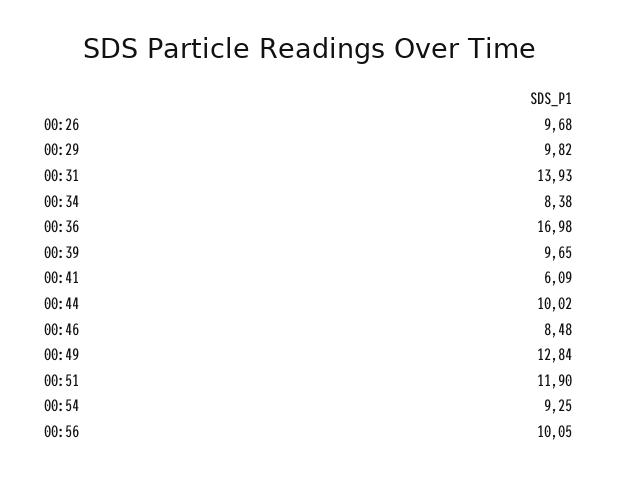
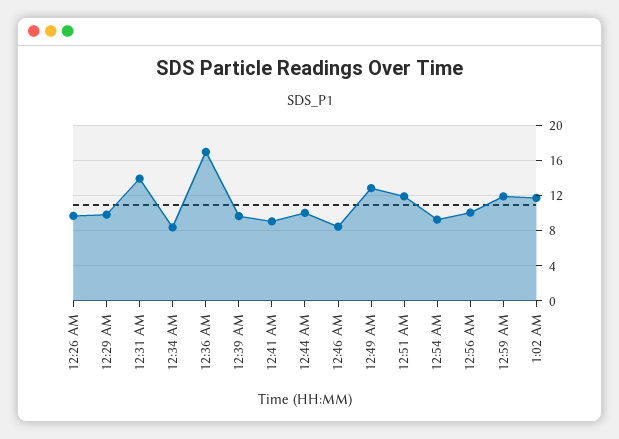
00:41: 6.09 -> 9
12:59 AM: none -> 12
1:02 AM: none -> 12

